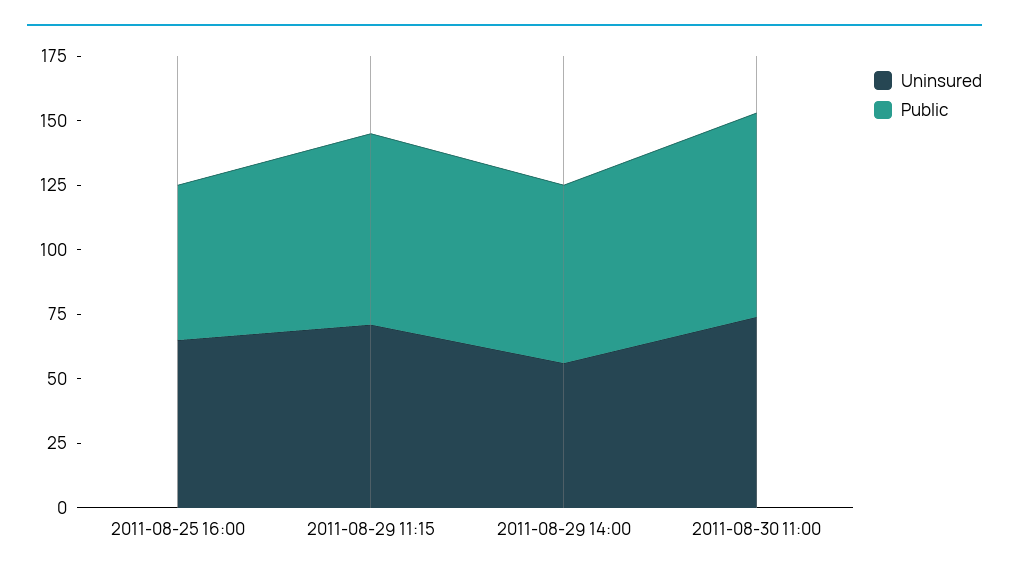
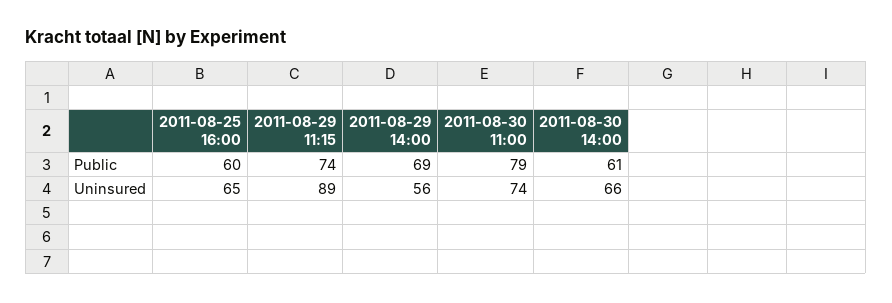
Uninsured, 2011-08-29 11:15: 70 -> 89
Public, 2011-08-30 14:00: none -> 61
Uninsured, 2011-08-30 14:00: none -> 66

